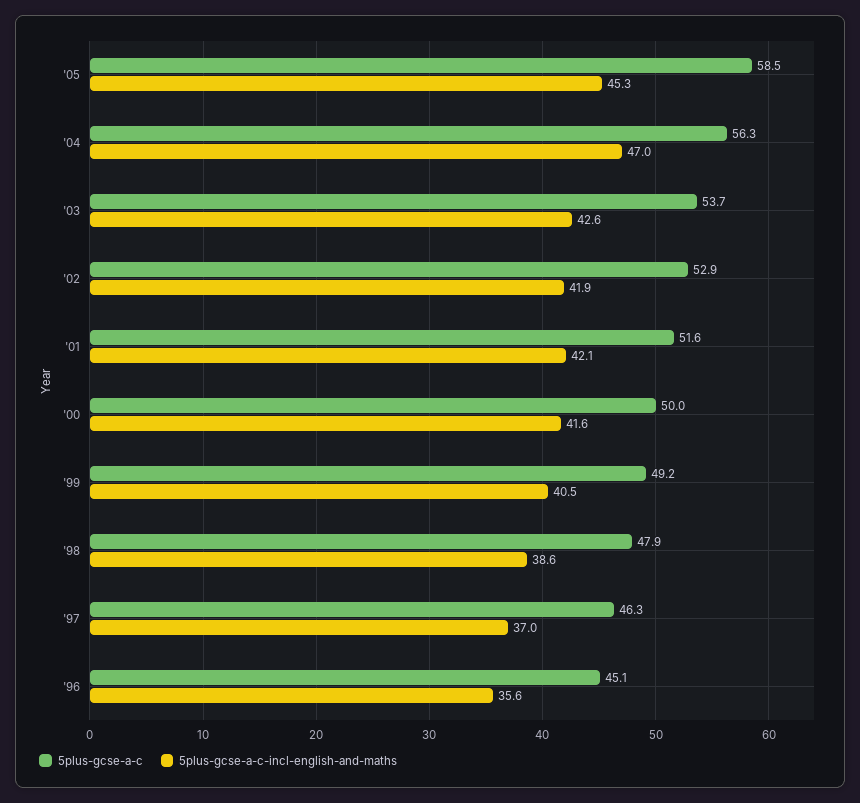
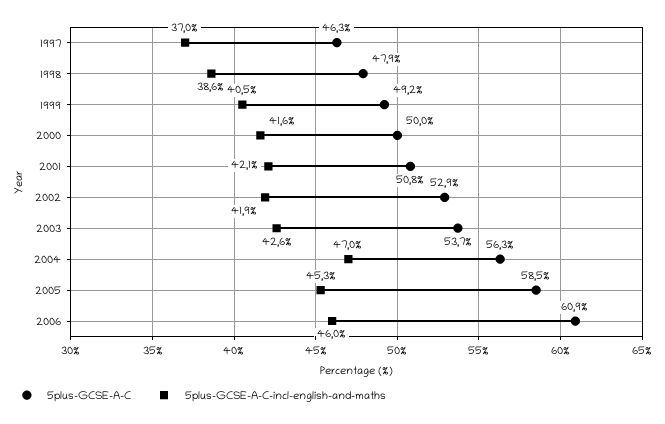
5plus-gcse-a-c, '01: 51.6 -> 50.8
5plus-gcse-a-c, '96: 45.1 -> none
5plus-gcse-a-c-incl-english-and-maths, '96: 35.6 -> none
5plus-gcse-a-c, 2006: none -> 60.9
5plus-gcse-a-c-incl-english-and-maths, 2006: none -> 46

